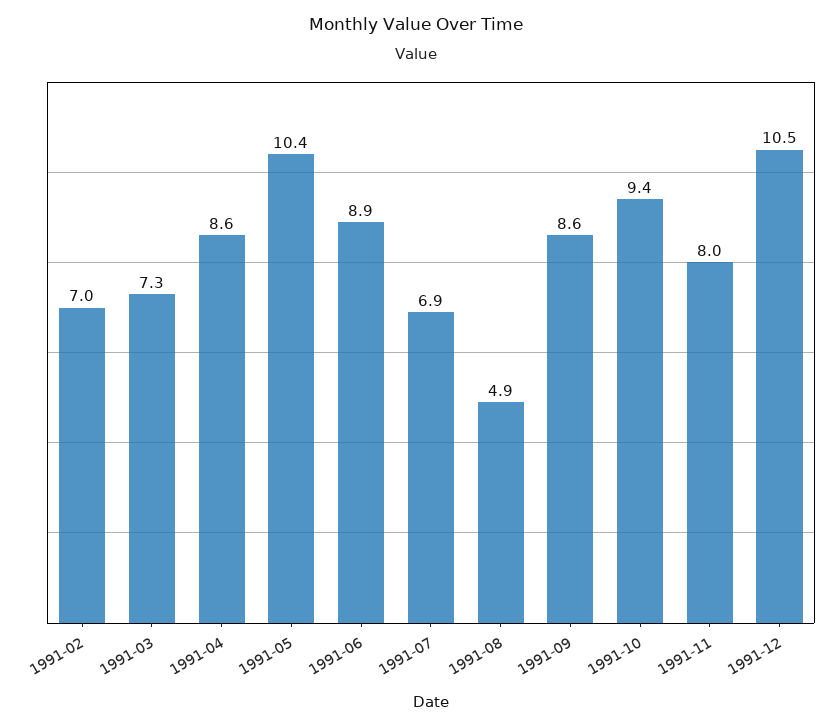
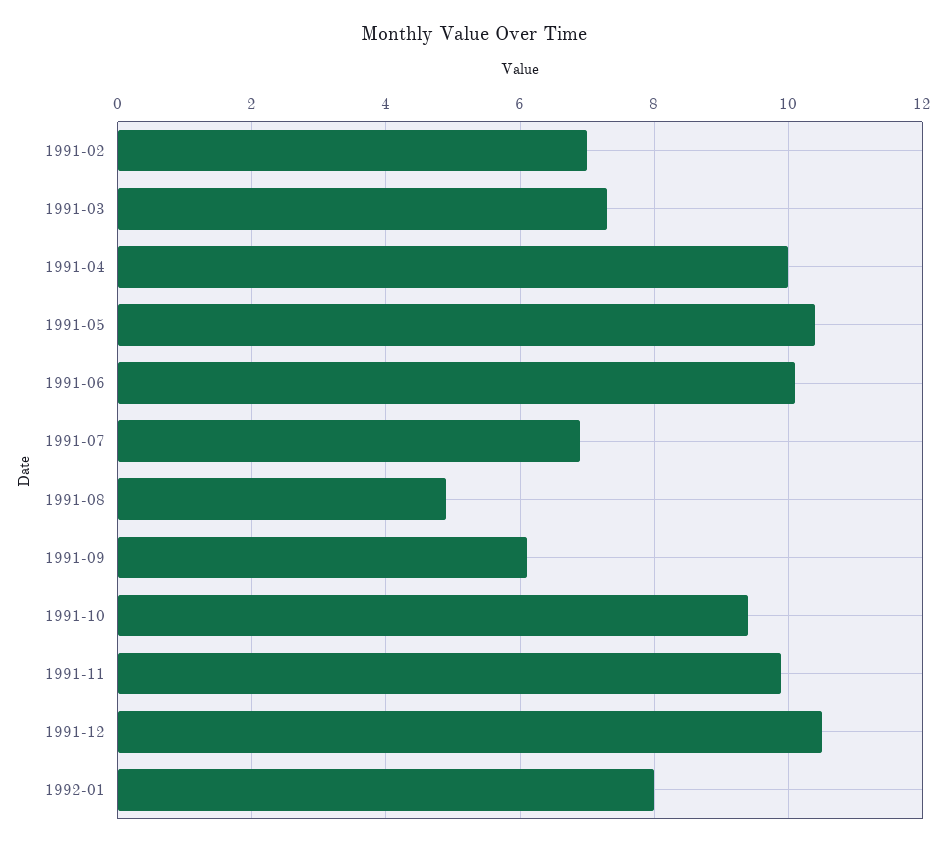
1991-04: 8.6 -> 10
1991-06: 8.9 -> 10
1991-09: 8.6 -> 6
1991-11: 8 -> 10
1992-01: none -> 8

